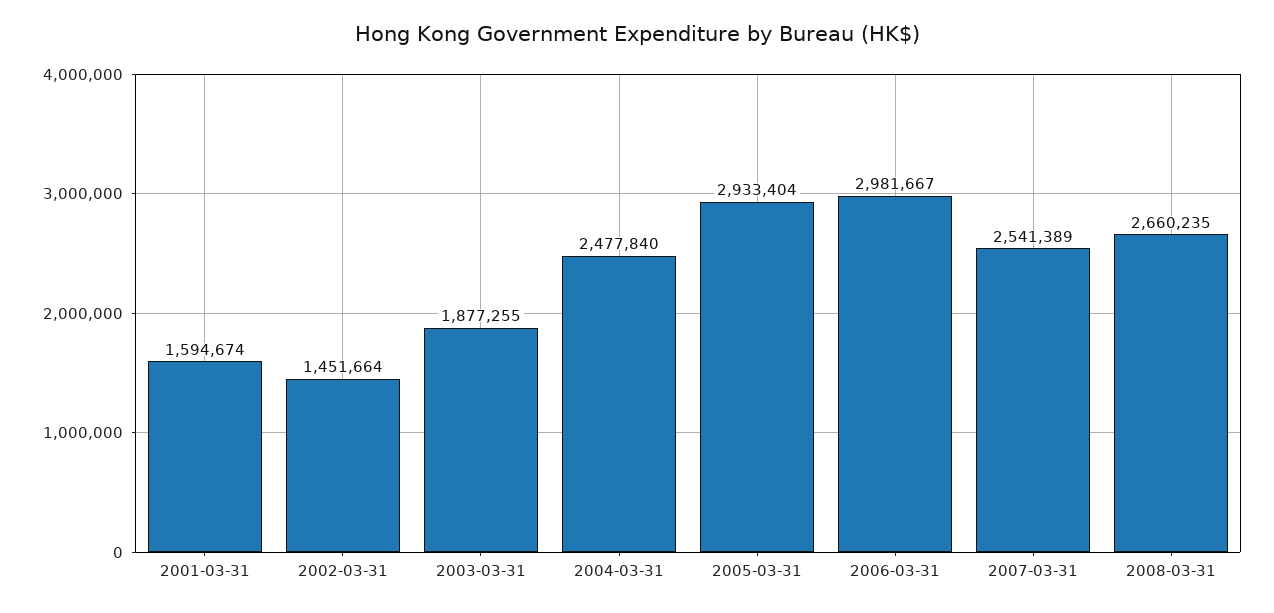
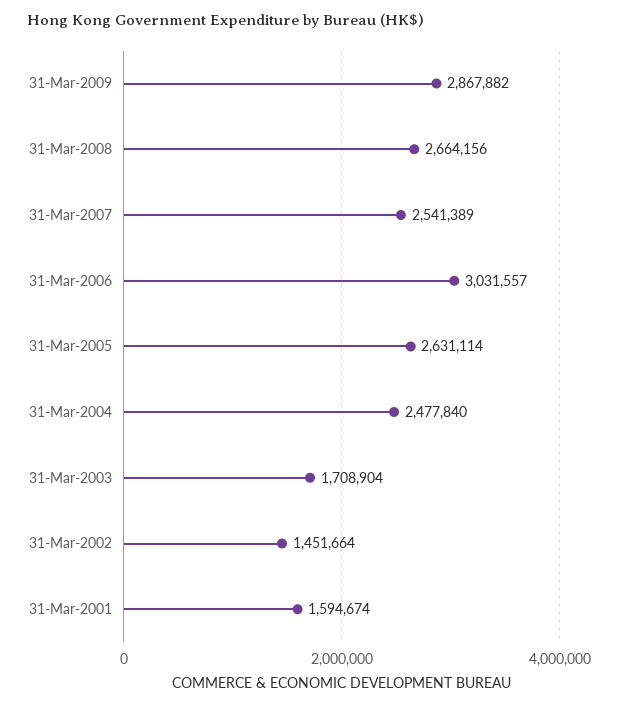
2003-03-31: 1877255 -> 1708904
2005-03-31: 2933404 -> 2631114
2006-03-31: 2981667 -> 3031557
2008-03-31: 2660235 -> 2664156
31-Mar-2009: none -> 2867882

